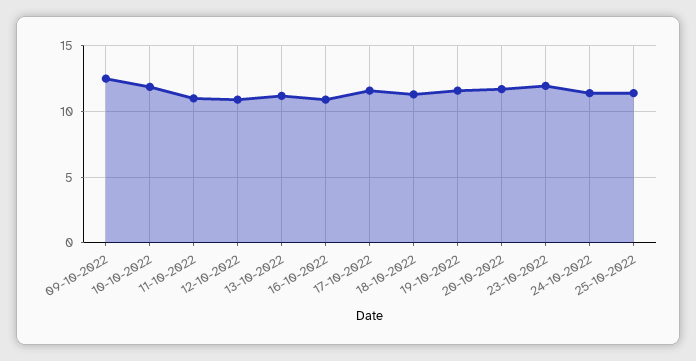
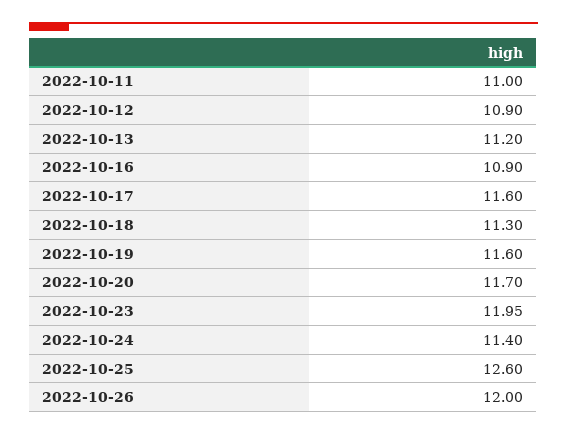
09-10-2022: 12.5 -> none
10-10-2022: 12 -> none
25-10-2022: 11.5 -> 12.6
2022-10-26: none -> 12

